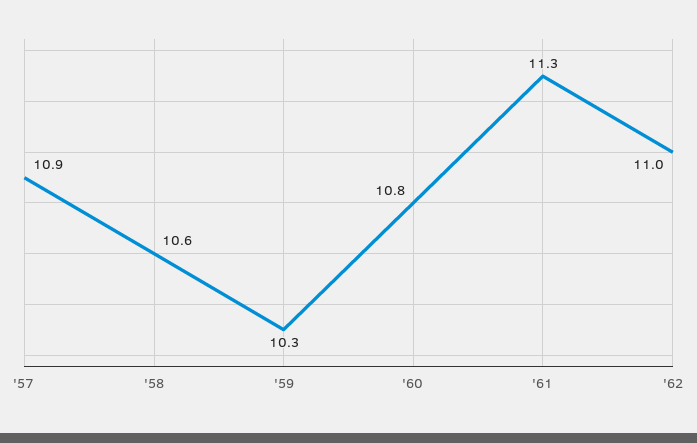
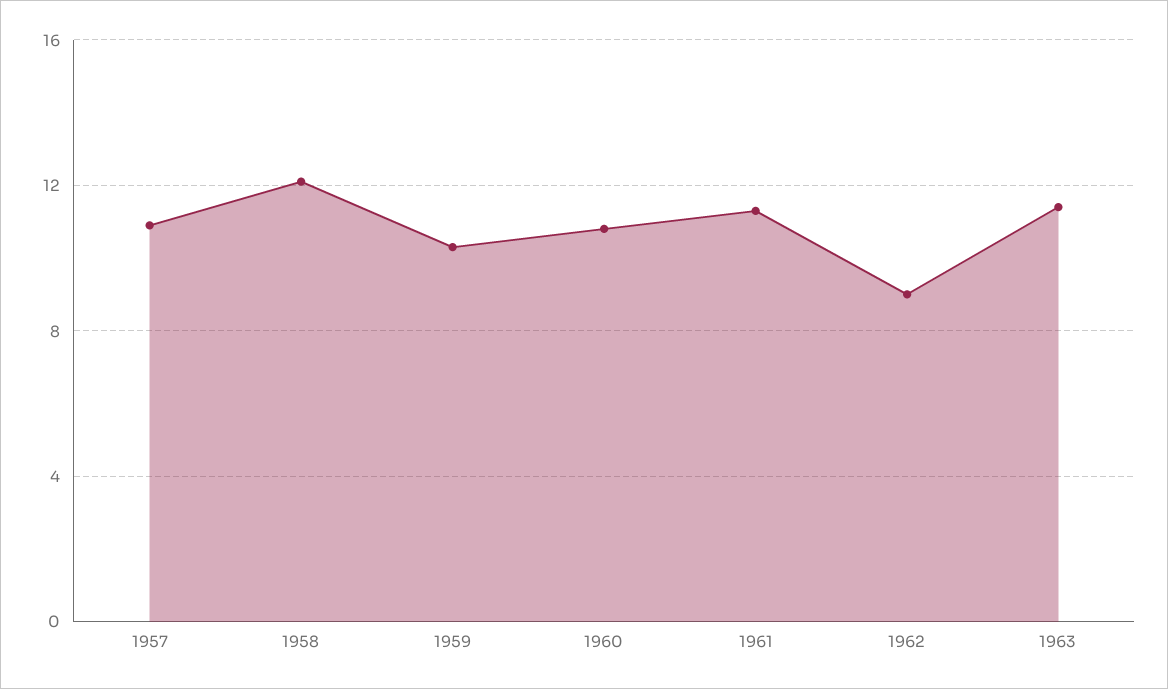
'58: 10.6 -> 12
'62: 11 -> 9
1963: none -> 11.5

